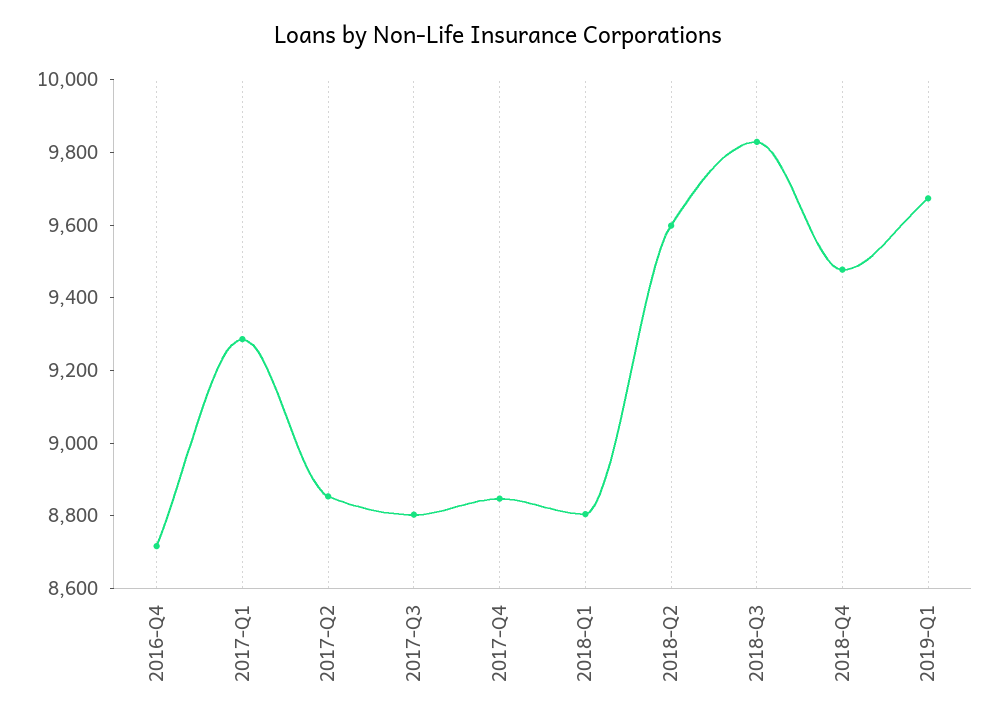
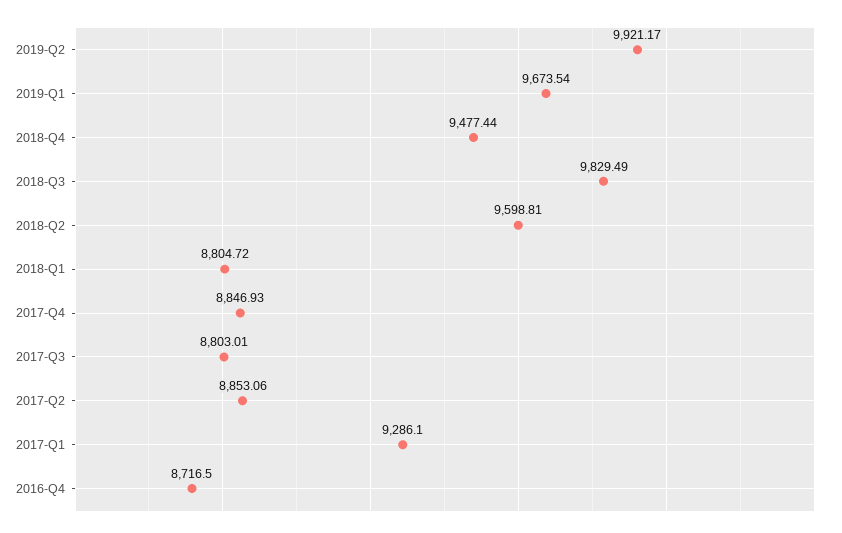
2019-Q2: none -> 9921.17

